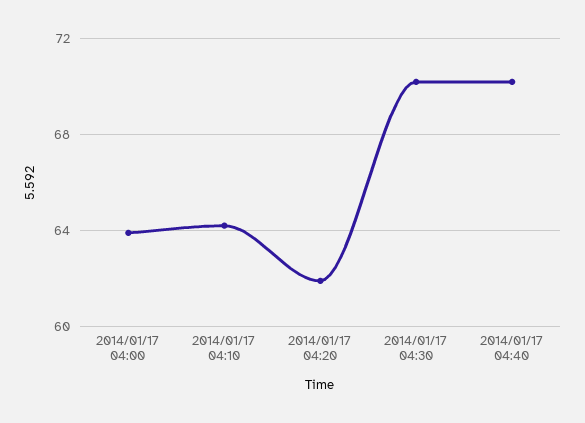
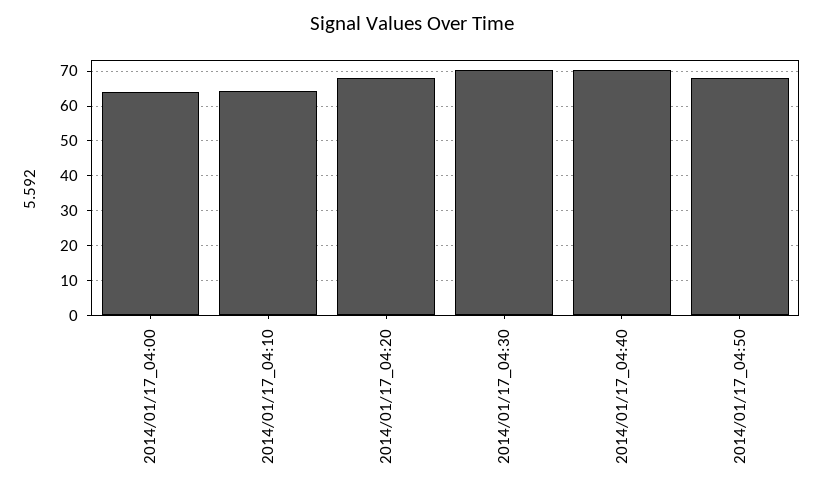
2014/01/17 04:20: 62 -> 68
2014/01/17_04:50: none -> 68

